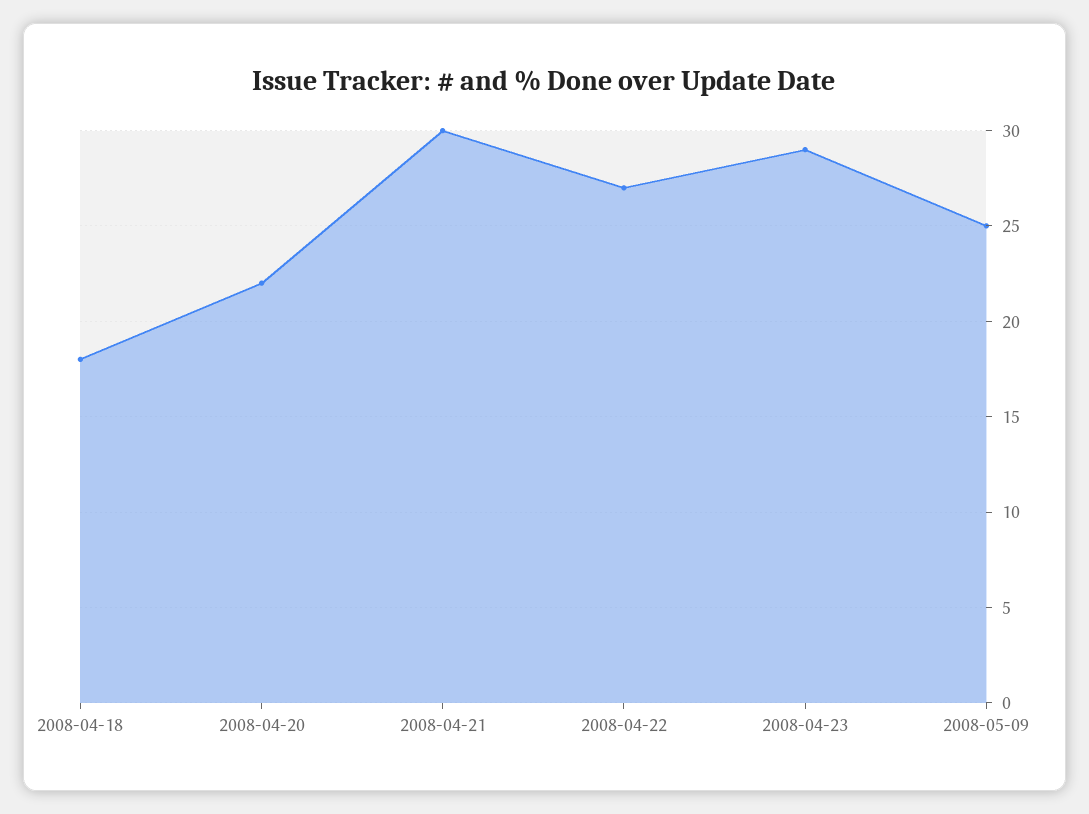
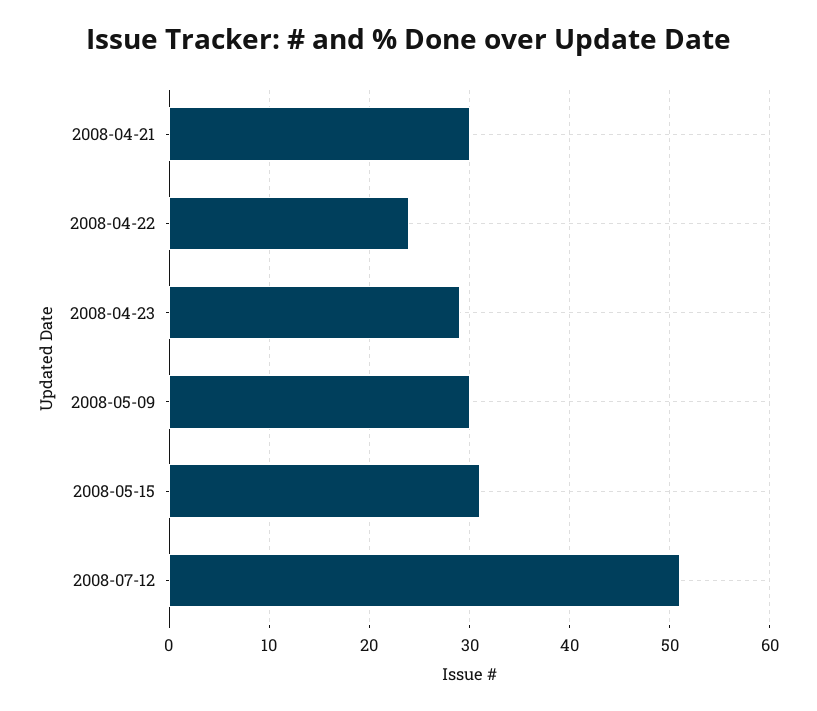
2008-04-18: 18 -> none
2008-04-20: 22 -> none
2008-04-22: 27 -> 24
2008-05-09: 25 -> 30
2008-05-15: none -> 31
2008-07-12: none -> 51

